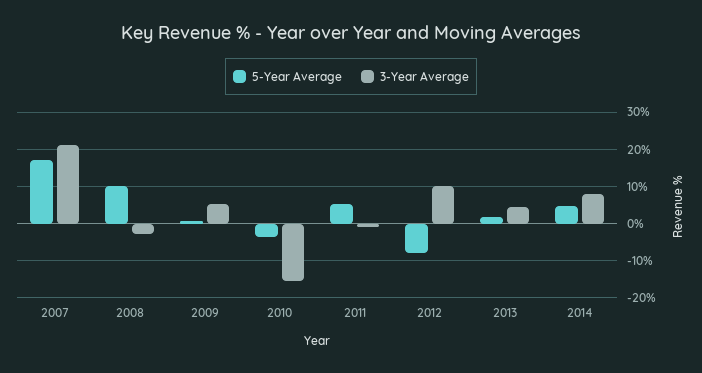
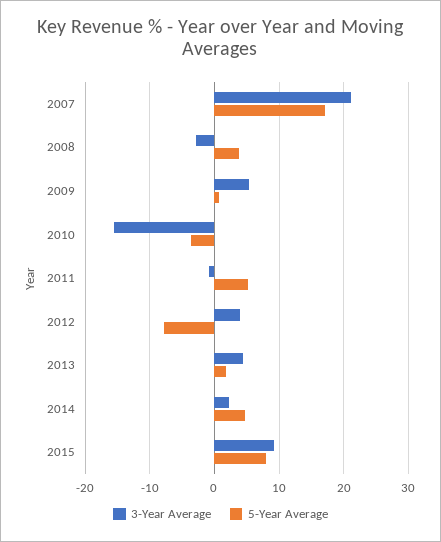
5-Year Average, 2008: 10 -> 4
3-Year Average, 2012: 10 -> 4
3-Year Average, 2014: 8 -> 2
3-Year Average, 2015: none -> 9
5-Year Average, 2015: none -> 8

